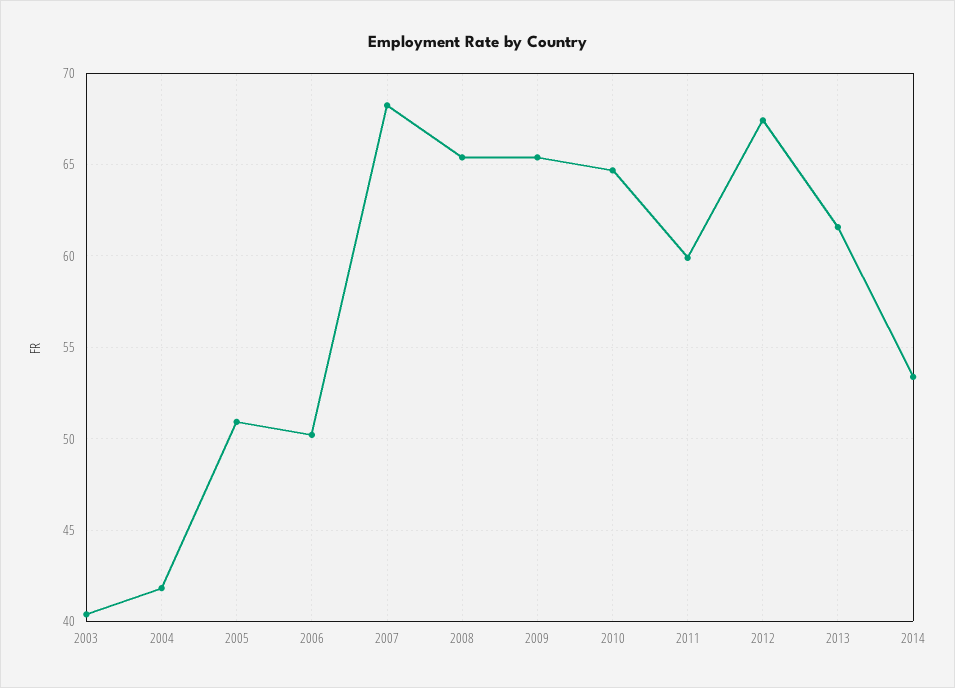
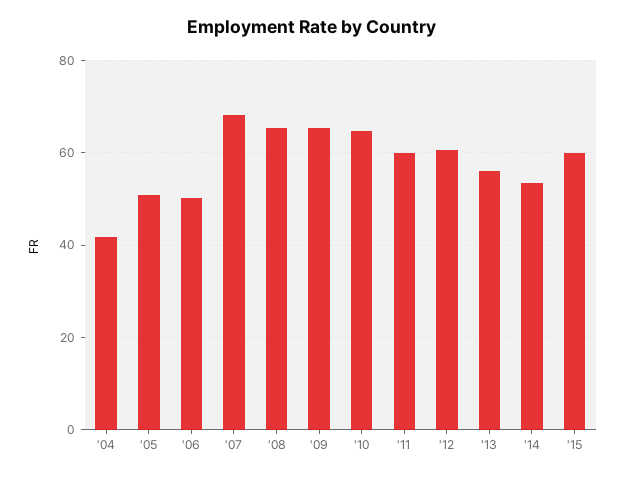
2003: 40.5 -> none
2012: 67.5 -> 60
2013: 61.5 -> 56
'15: none -> 60

